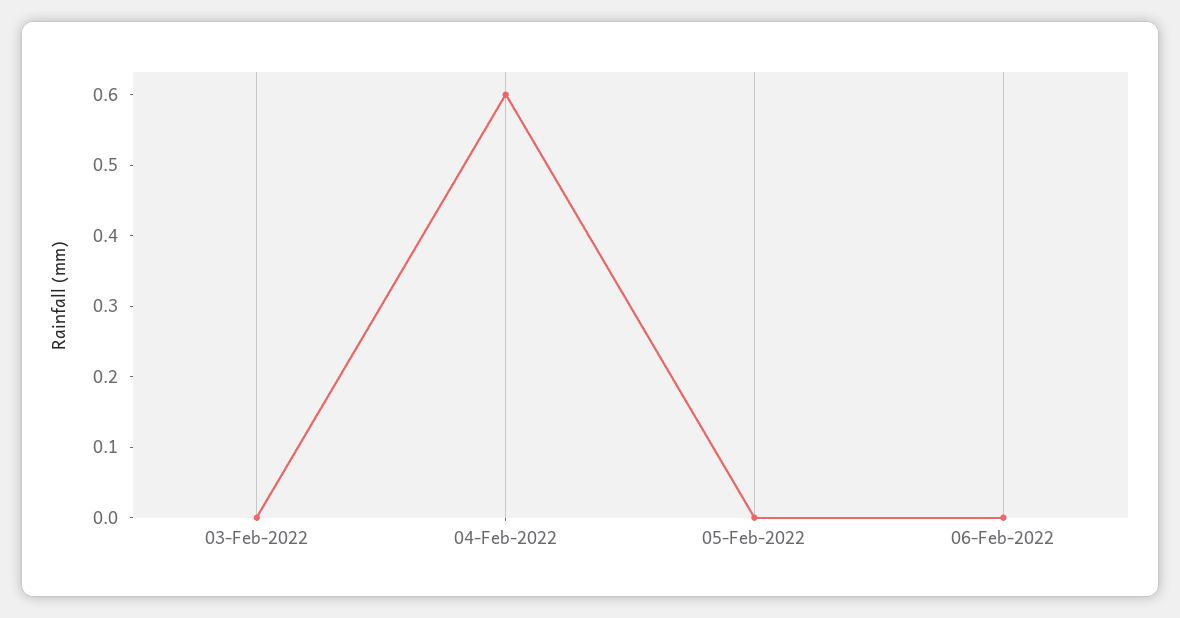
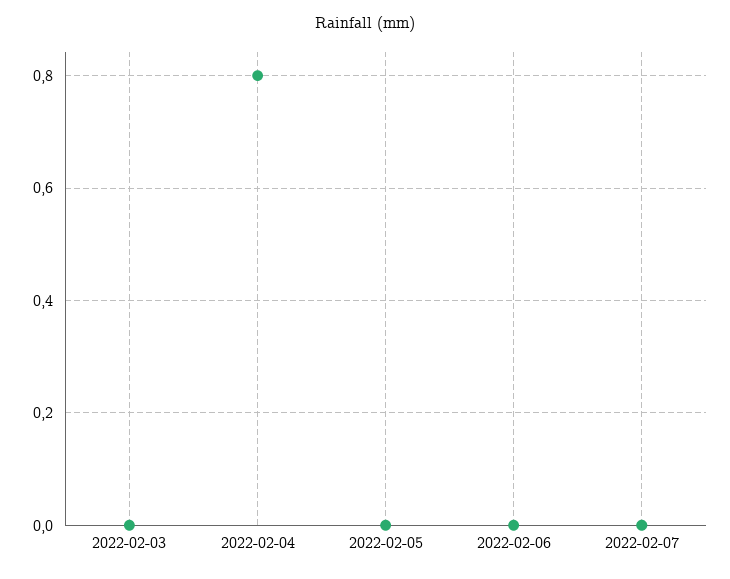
04-Feb-2022: 0.6 -> 0.8
2022-02-07: none -> 0

